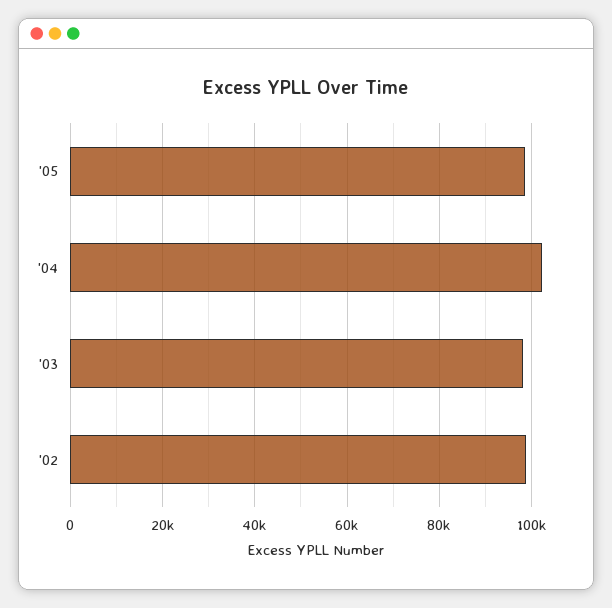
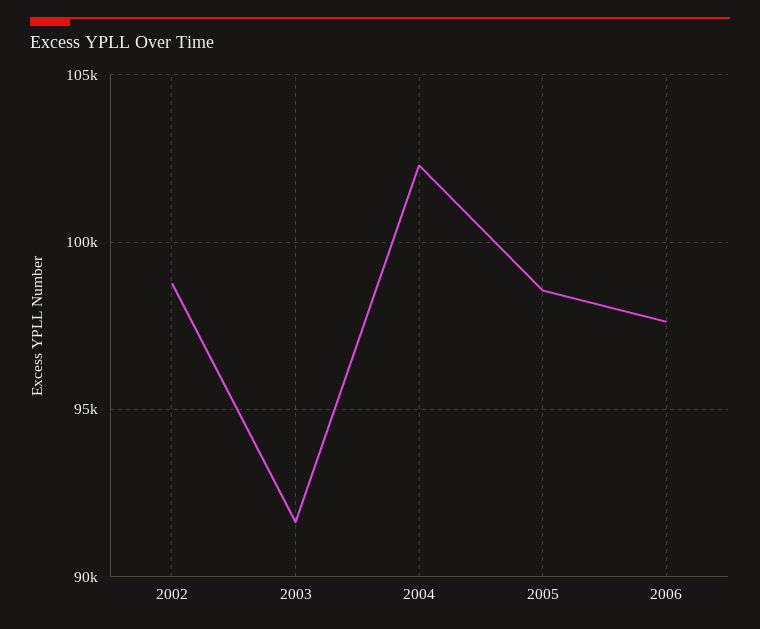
'03: 98000 -> 91500
2006: none -> 97500

